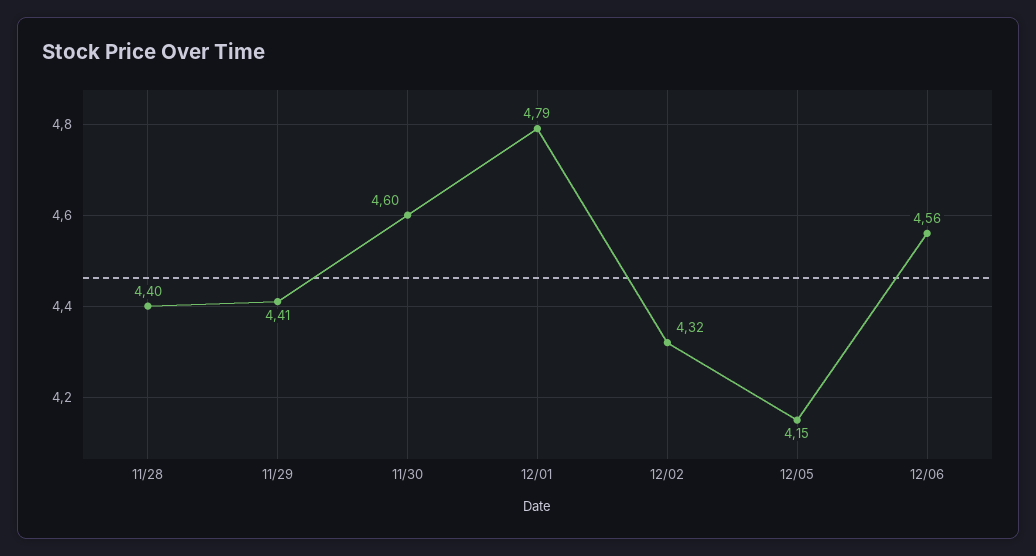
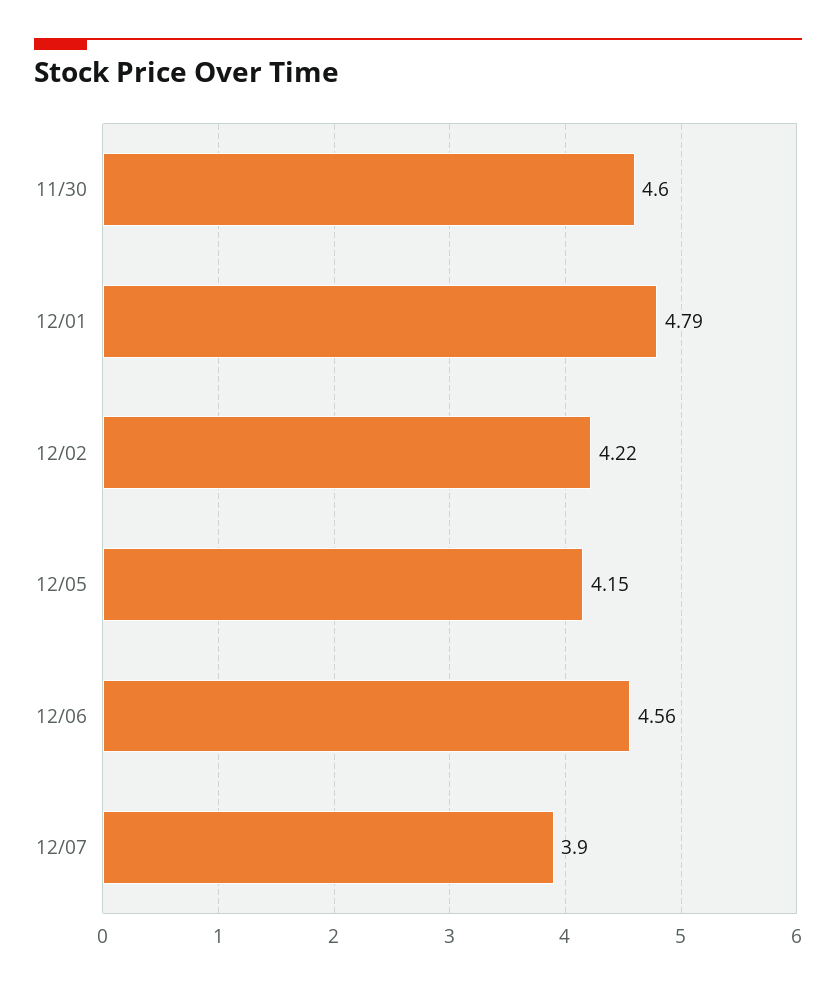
11/28: 4.4 -> none
11/29: 4.41 -> none
12/02: 4.32 -> 4.22
12/07: none -> 3.9

